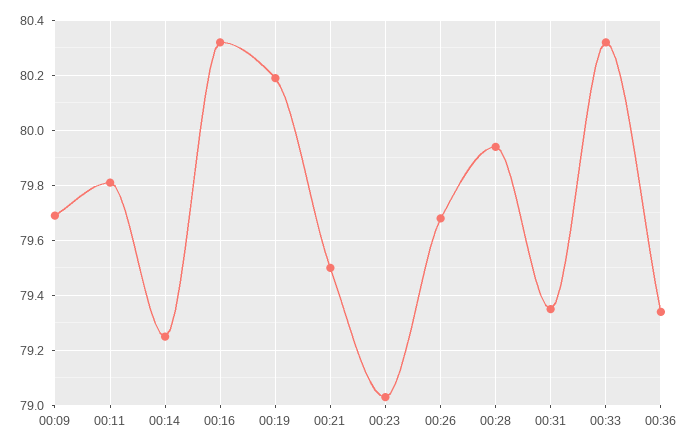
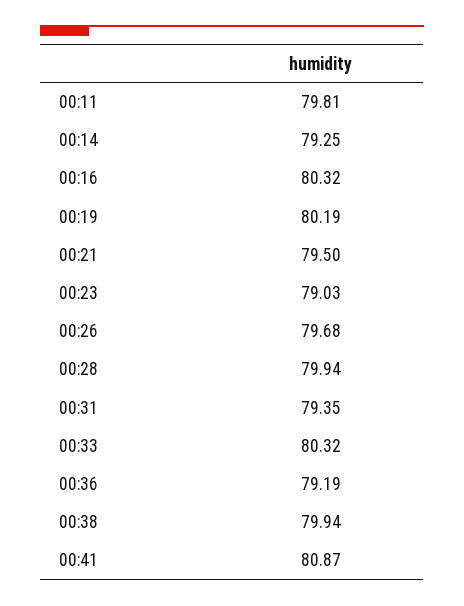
00:09: 79.7 -> none
00:36: 79.35 -> 79.19
00:38: none -> 79.94
00:41: none -> 80.87

